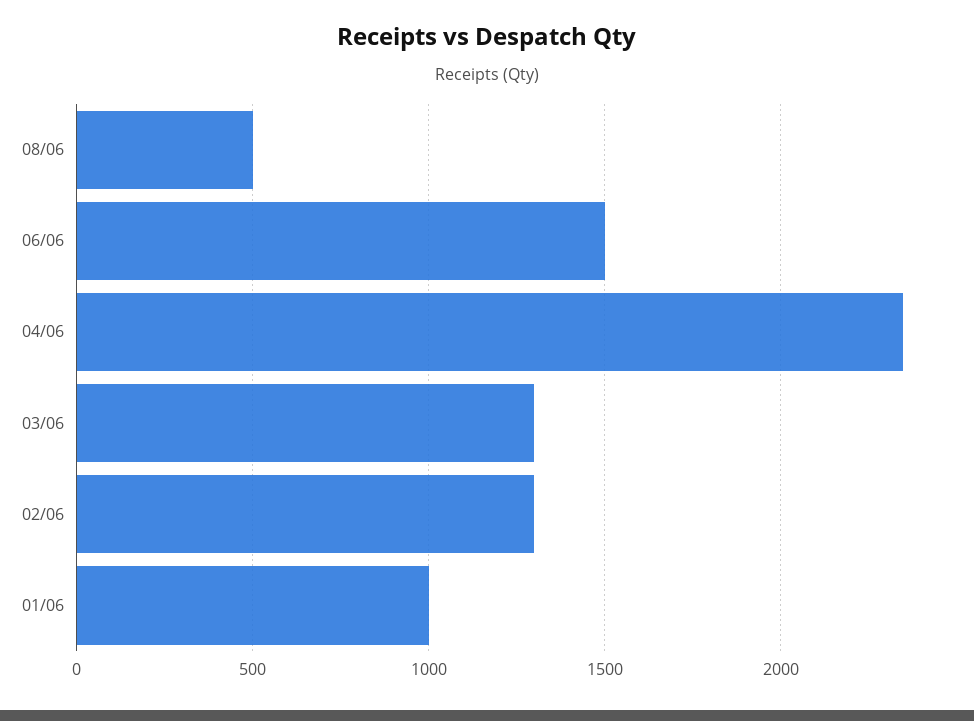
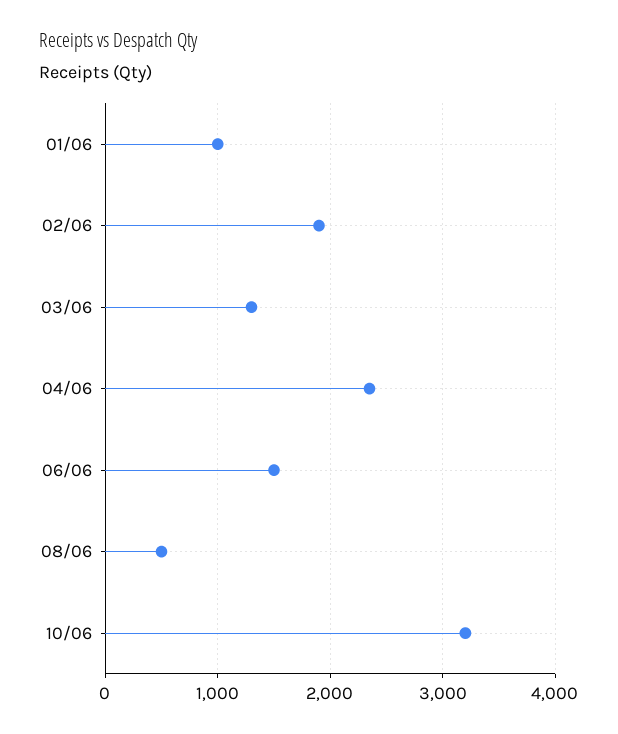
02/06: 1300 -> 1900
10/06: none -> 3200

